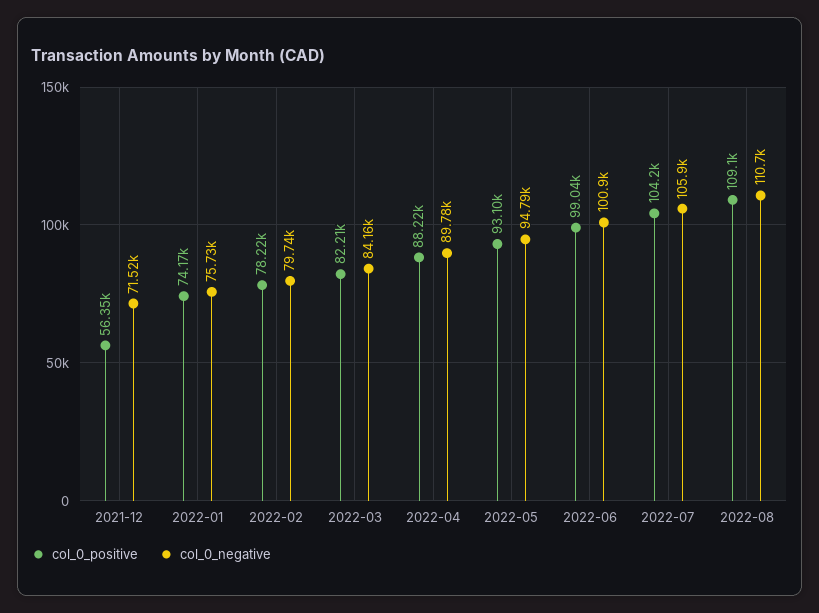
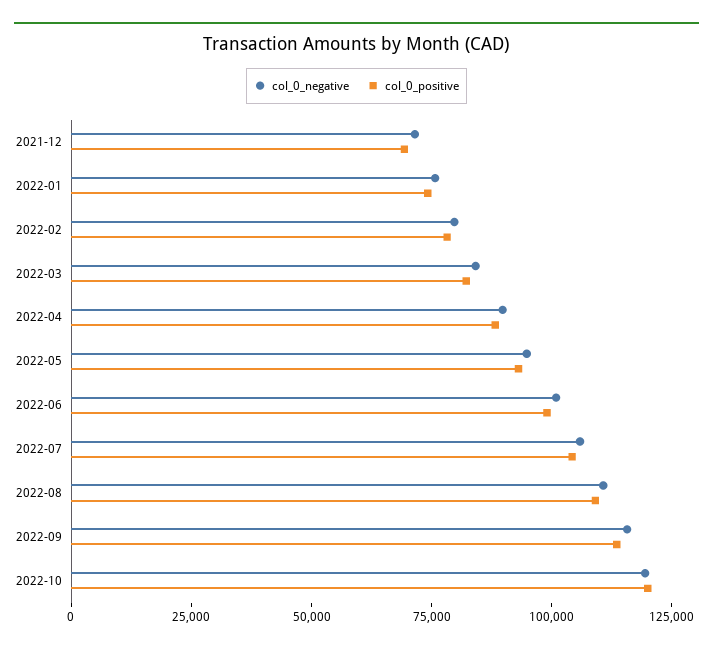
col_0_positive, 2021-12: 56350 -> 70000
col_0_negative, 2022-09: none -> 115000
col_0_positive, 2022-09: none -> 115000
col_0_negative, 2022-10: none -> 120000
col_0_positive, 2022-10: none -> 120000

